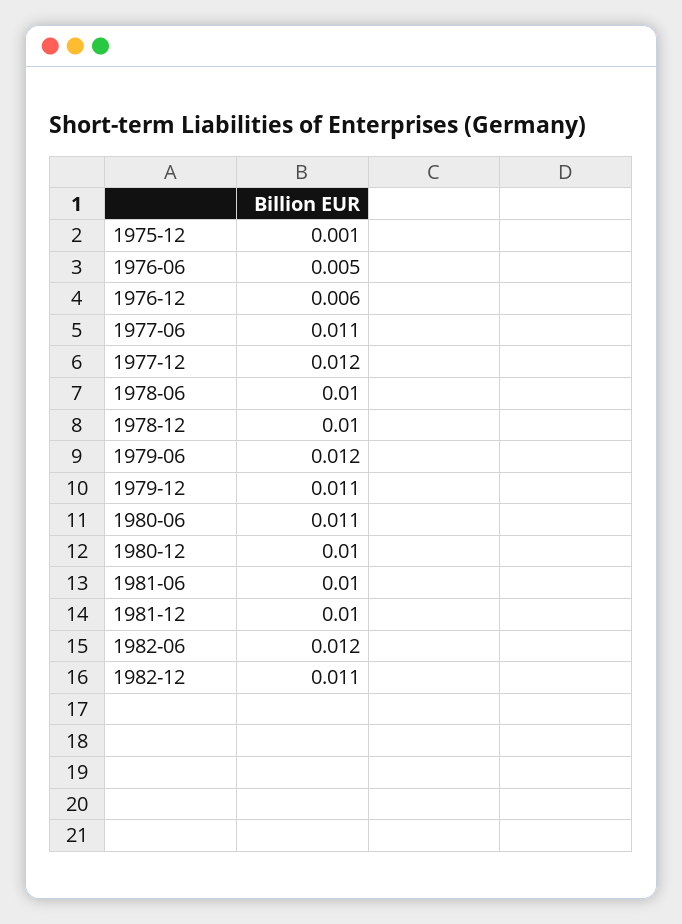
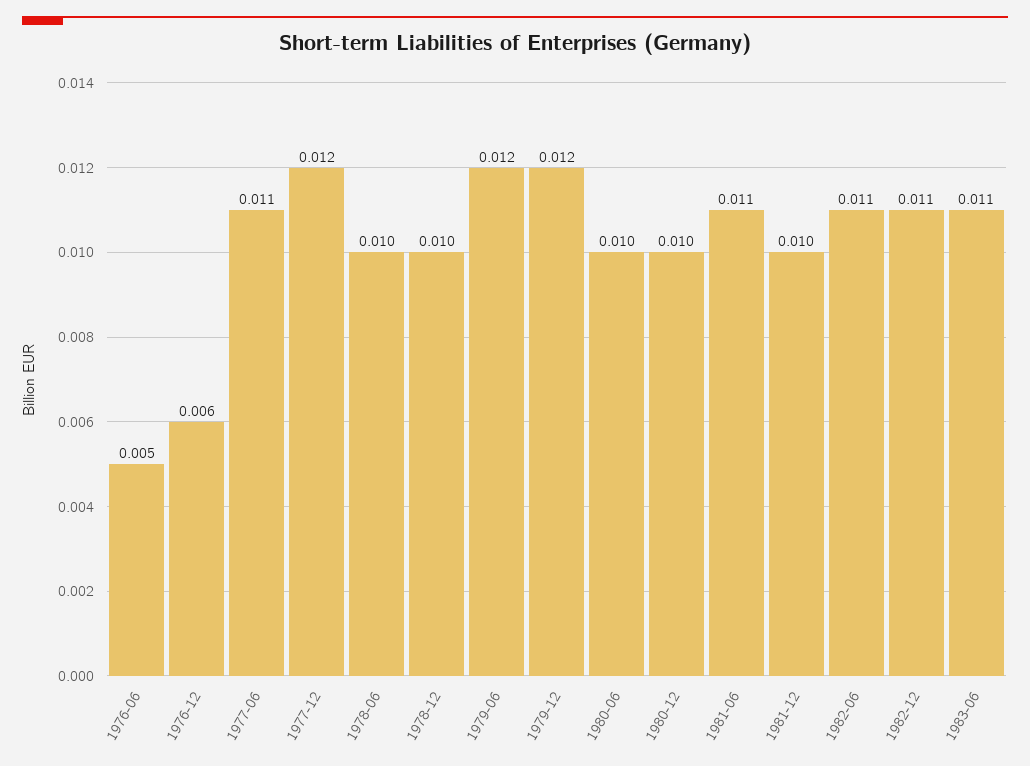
1975-12: 0.001 -> none
1979-12: 0.011 -> 0.012
1980-06: 0.011 -> 0.01
1981-06: 0.01 -> 0.011
1982-06: 0.012 -> 0.011
1983-06: none -> 0.011

